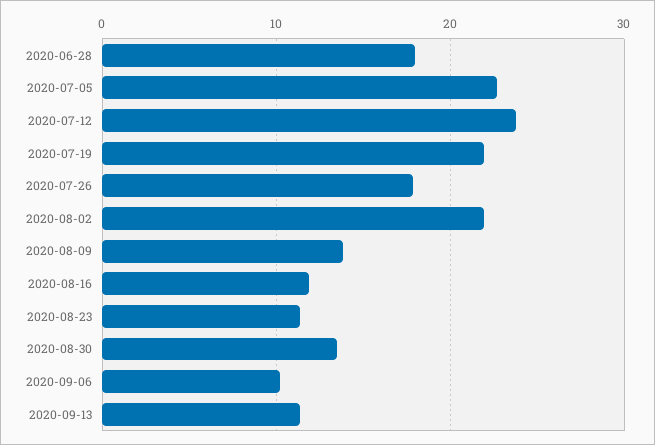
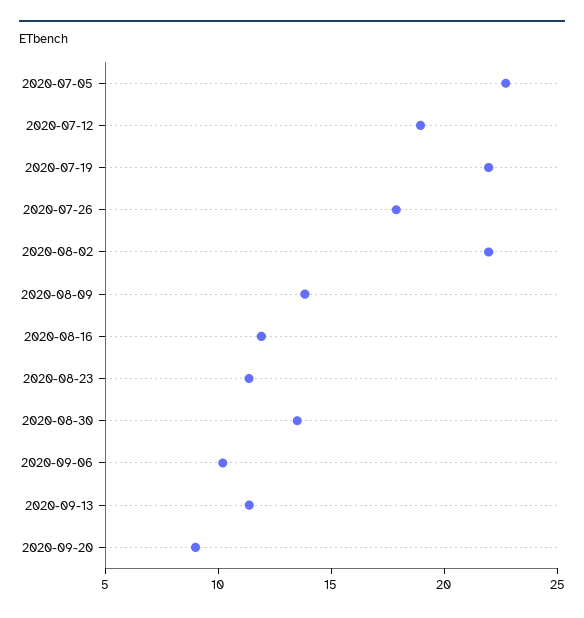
2020-06-28: 18 -> none
2020-07-12: 24 -> 19
2020-09-20: none -> 9

